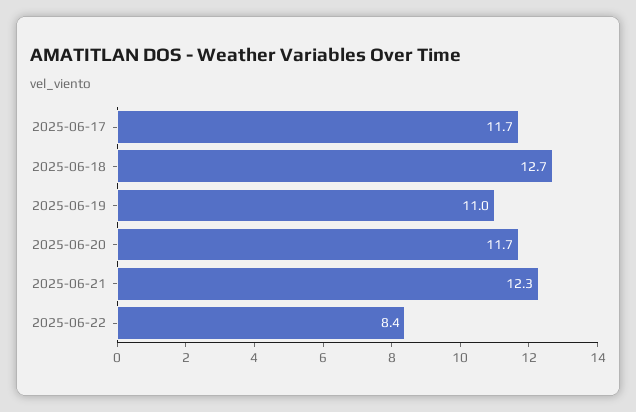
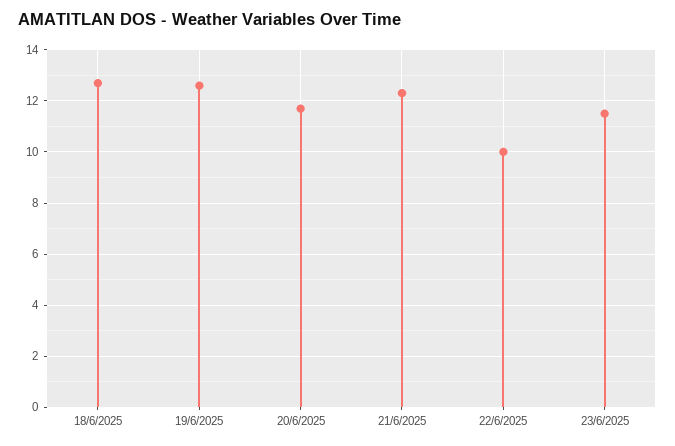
2025-06-17: 11.7 -> none
2025-06-19: 11 -> 12.5
2025-06-22: 8.4 -> 10
23/6/2025: none -> 11.5

